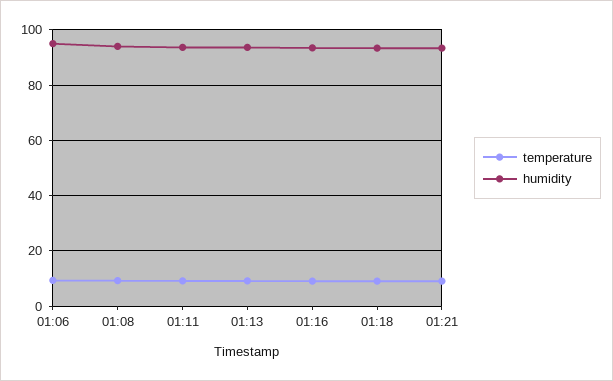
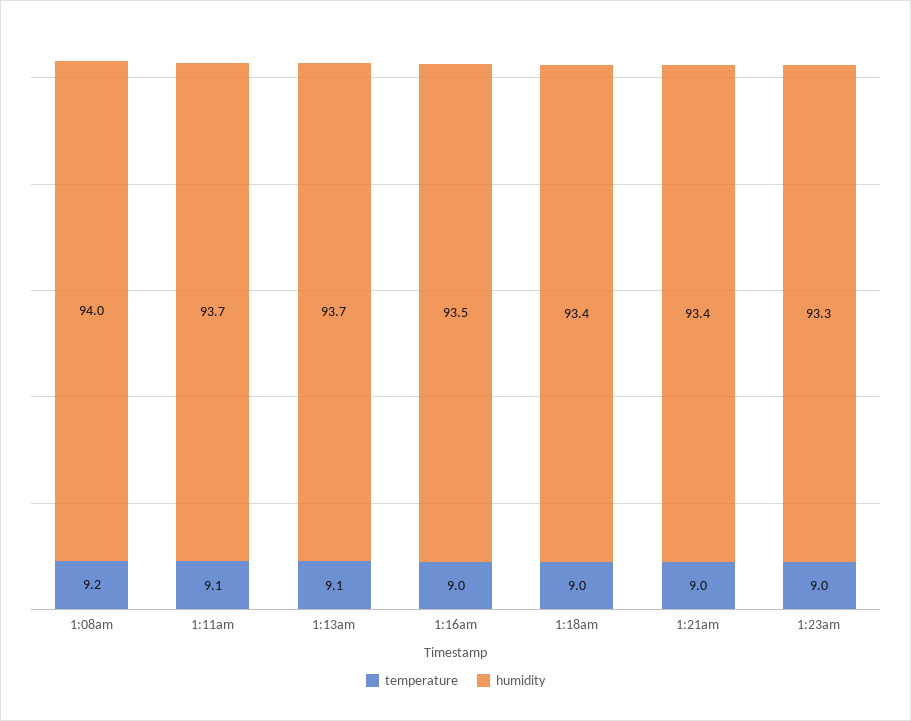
temperature, 01:06: 10 -> none
humidity, 01:06: 95 -> none
temperature, 1:23am: none -> 9
humidity, 1:23am: none -> 93.3

